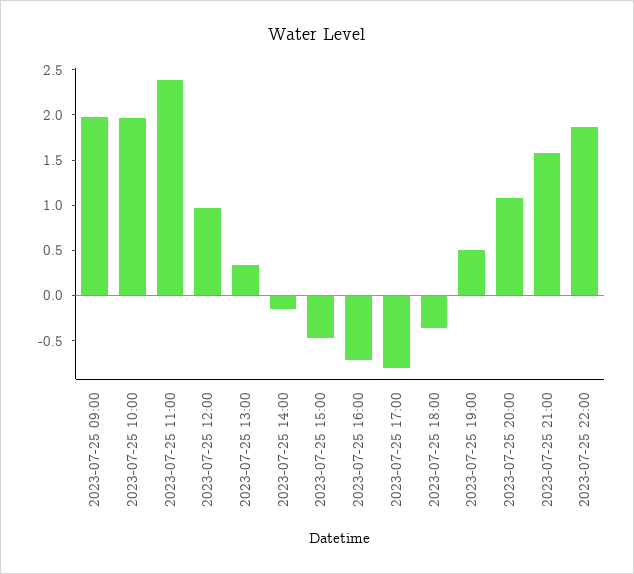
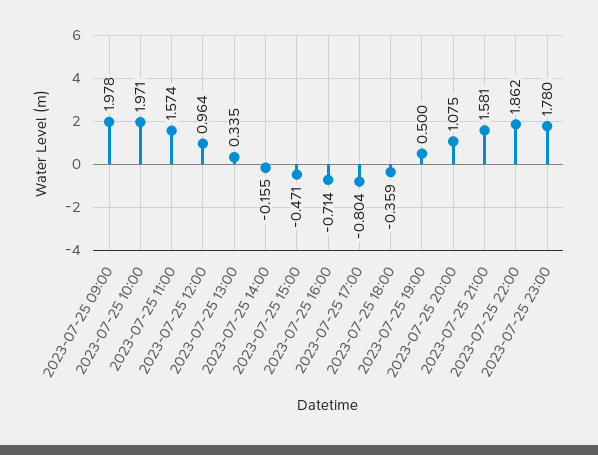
2023-07-25 11:00: 2.4 -> 1.574
2023-07-25 23:00: none -> 1.78

